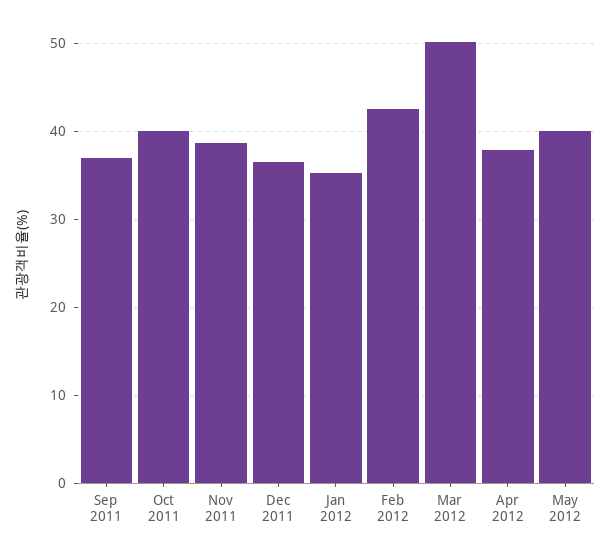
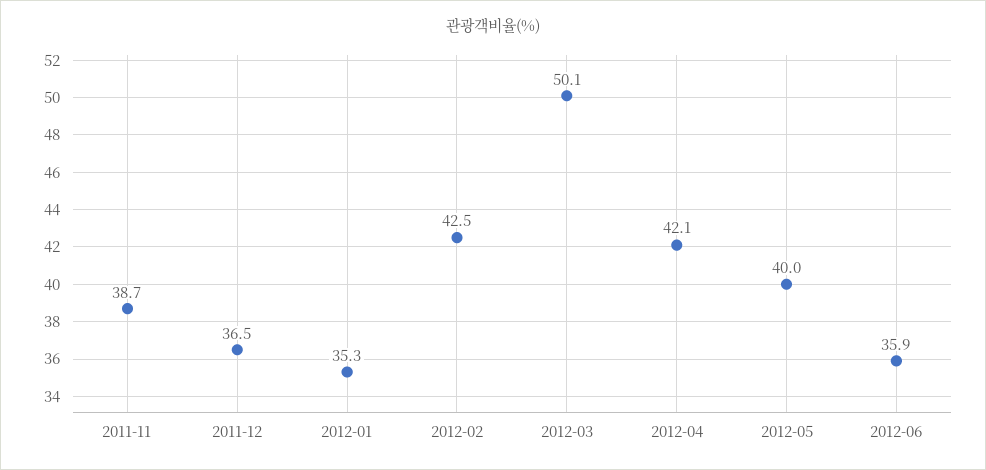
Sep 2011: 37 -> none
Oct 2011: 40 -> none
Apr 2012: 38 -> 42.1
2012-06: none -> 35.9

